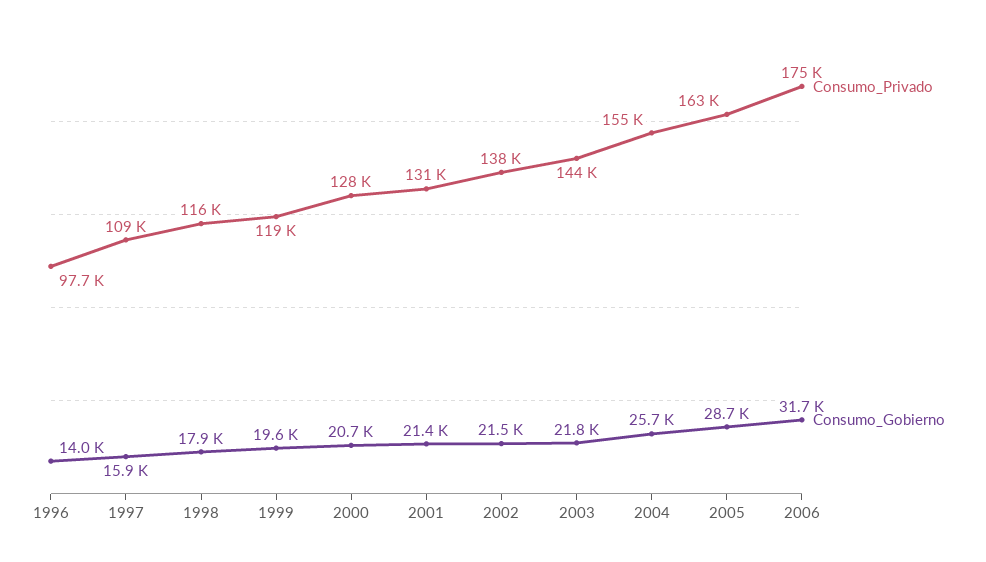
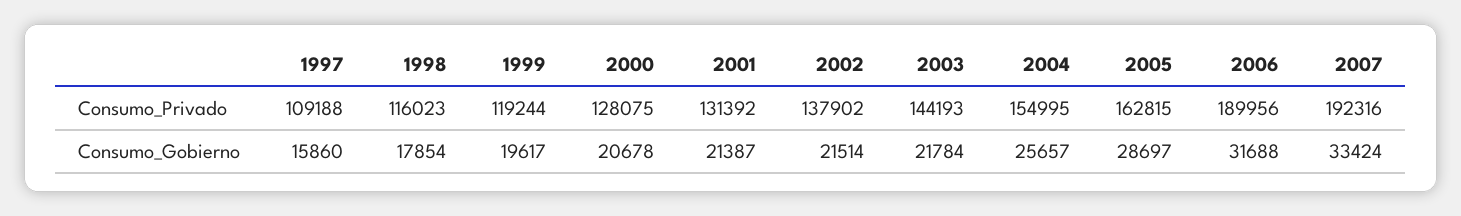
Consumo_Privado, 1996: 97700 -> none
Consumo_Gobierno, 1996: 14000 -> none
Consumo_Privado, 2006: 175000 -> 189956
Consumo_Privado, 2007: none -> 192316
Consumo_Gobierno, 2007: none -> 33424

